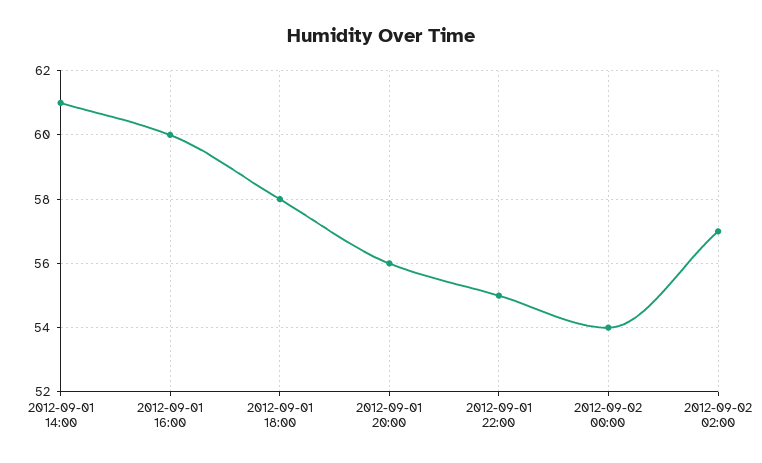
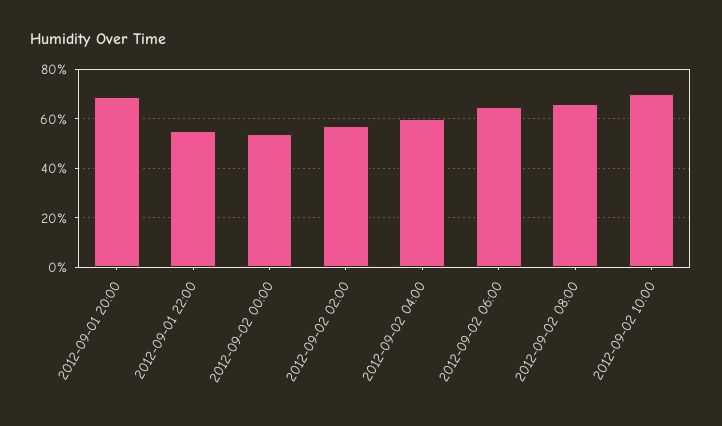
2012-09-01 14:00: 61 -> none
2012-09-01 16:00: 60 -> none
2012-09-01 18:00: 58 -> none
2012-09-01 20:00: 56 -> 70
2012-09-02 04:00: none -> 60
2012-09-02 06:00: none -> 65
2012-09-02 08:00: none -> 65
2012-09-02 10:00: none -> 70

